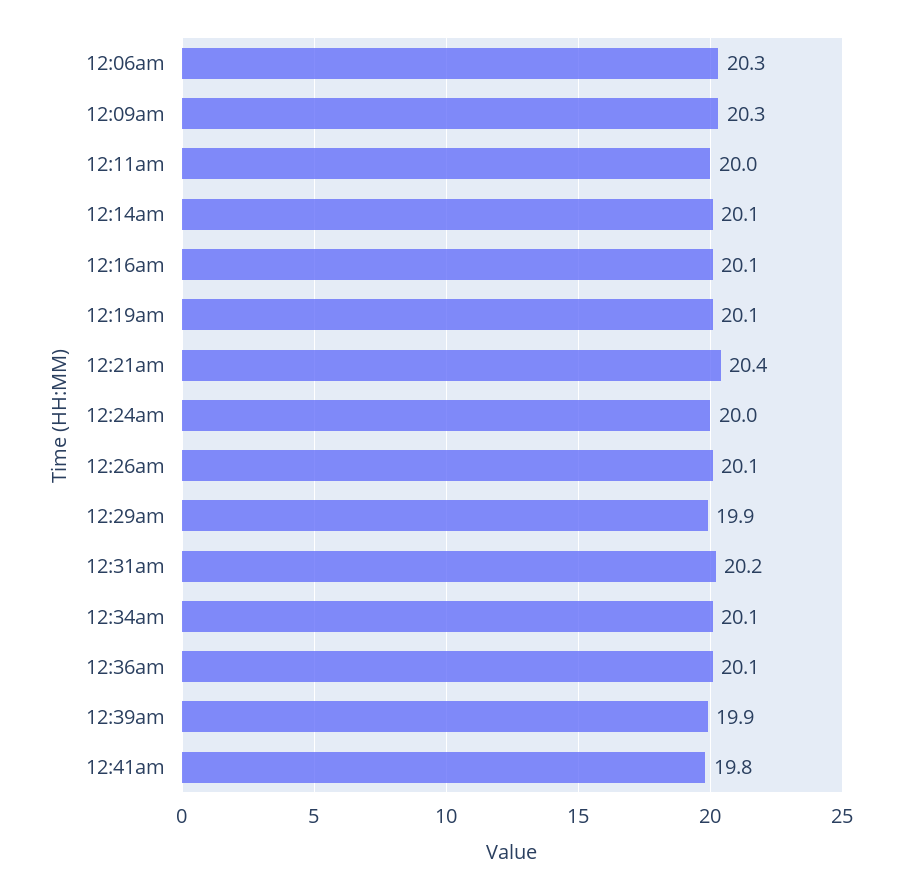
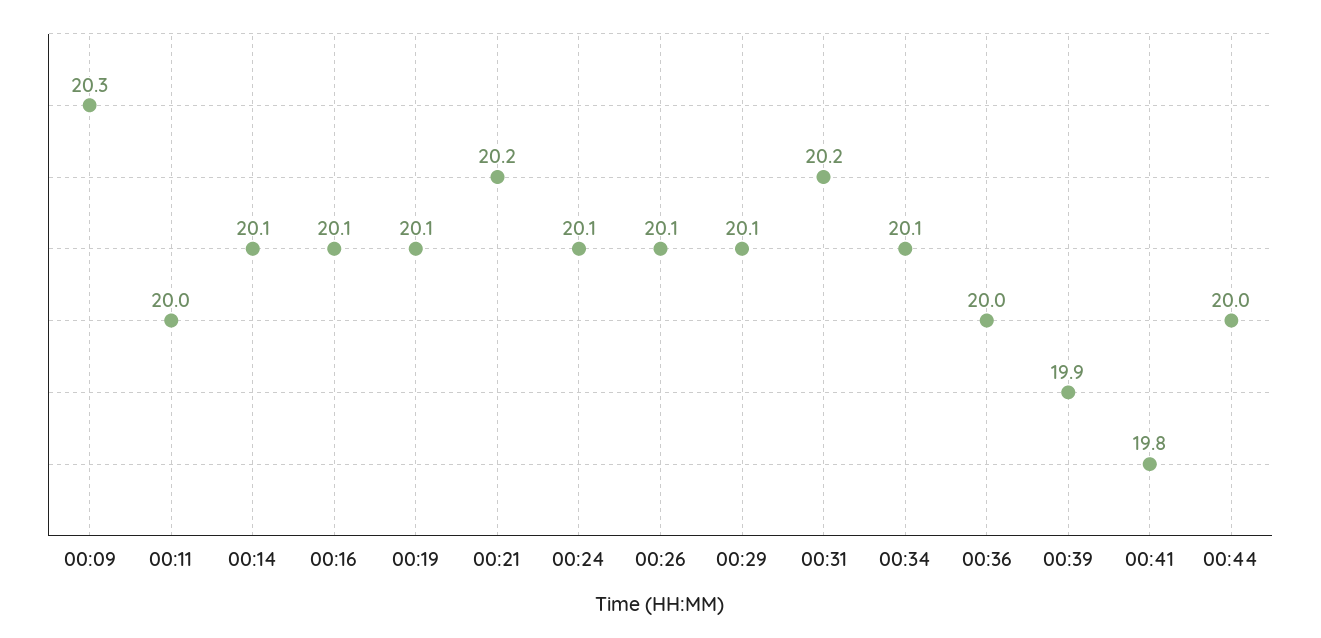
12:06am: 20.3 -> none
12:21am: 20.4 -> 20.2
12:24am: 20 -> 20.1
12:29am: 19.9 -> 20.1
12:36am: 20.1 -> 20
00:44: none -> 20

